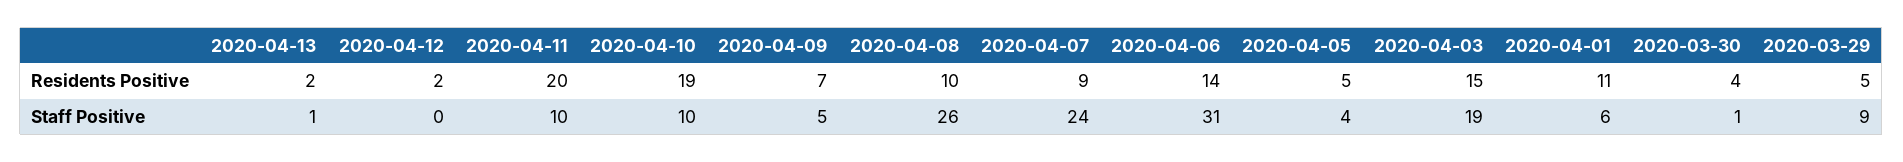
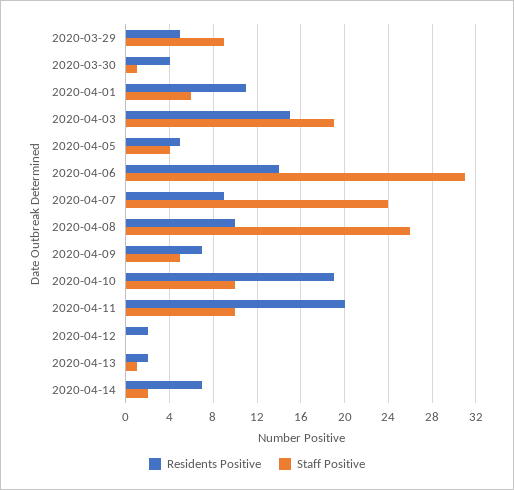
Residents Positive, 2020-04-14: none -> 7
Staff Positive, 2020-04-14: none -> 2

